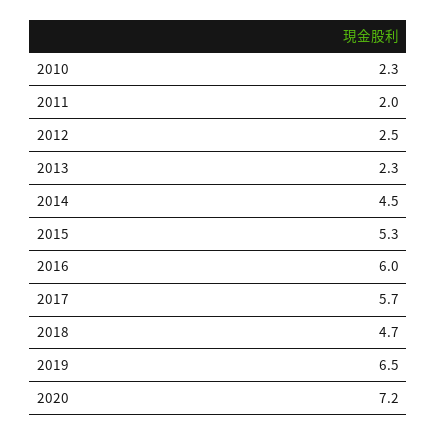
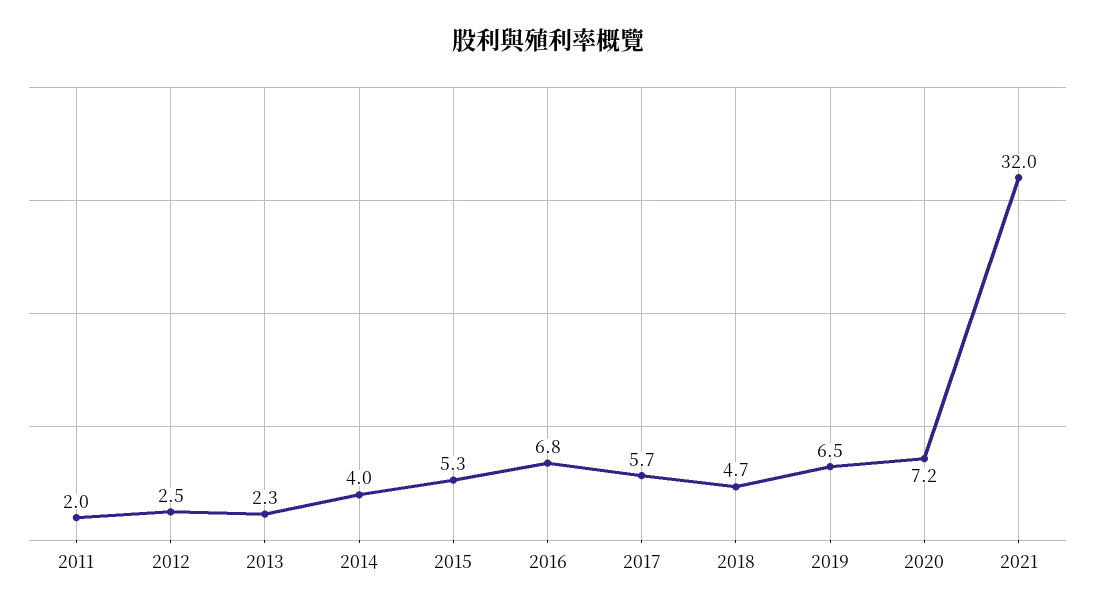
2010: 2.3 -> none
2014: 4.5 -> 4
2016: 6 -> 6.8
2021: none -> 32

